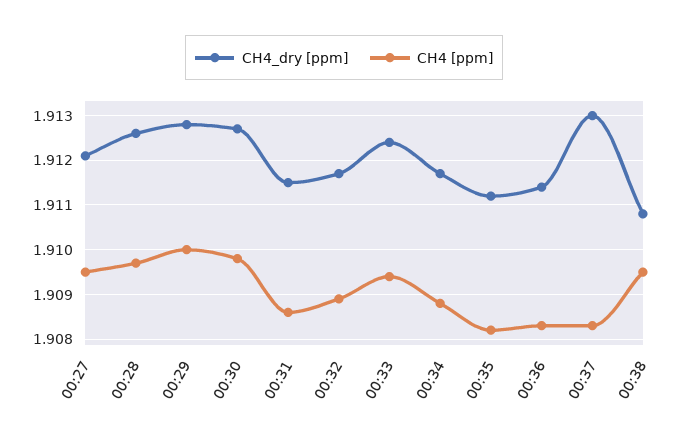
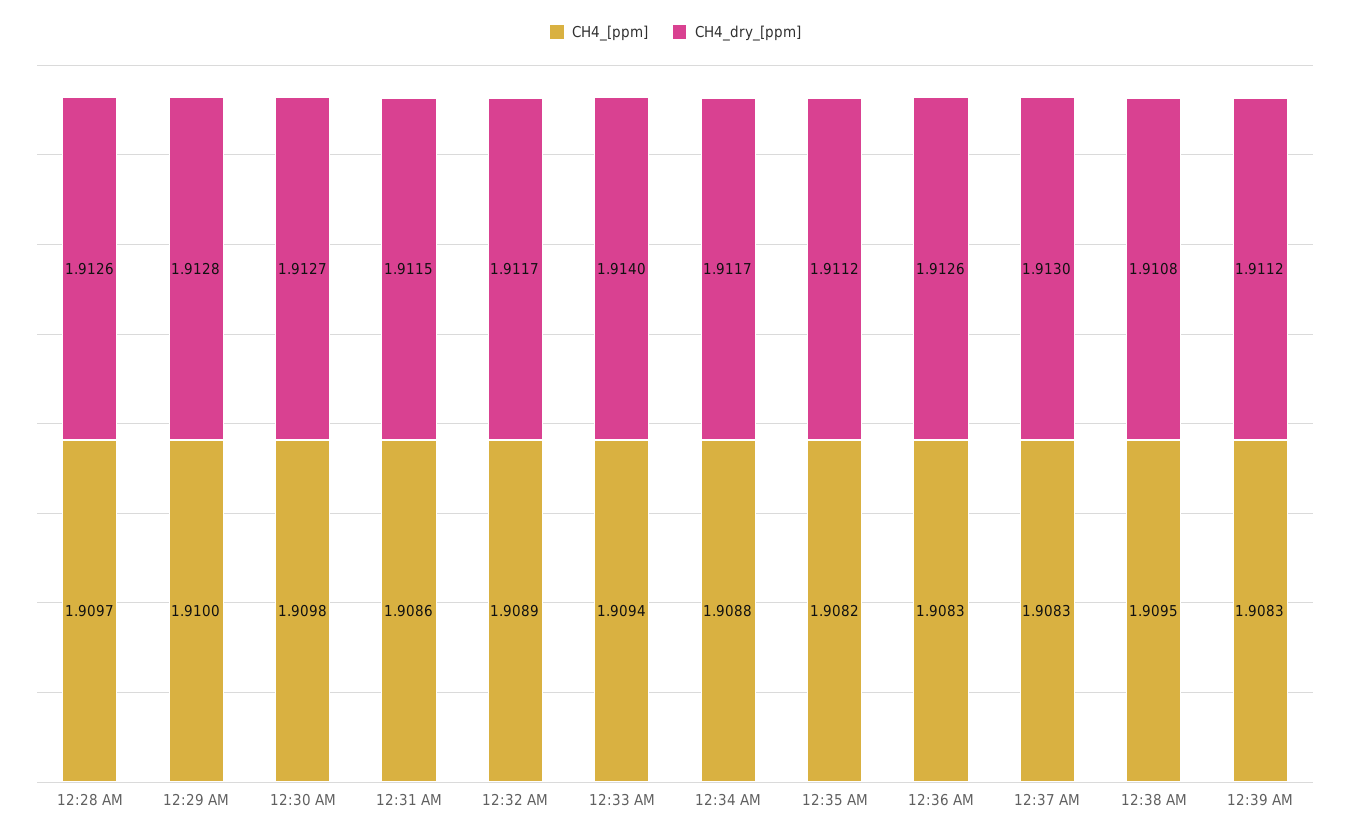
CH4_dry [ppm], 00:27: 1.912 -> none
CH4 [ppm], 00:27: 1.9095 -> none
CH4_dry [ppm], 00:33: 1.9125 -> 1.914
CH4_dry [ppm], 00:36: 1.9115 -> 1.9126
CH4 [ppm], 12:39 AM: none -> 1.9083
CH4_dry [ppm], 12:39 AM: none -> 1.9112

